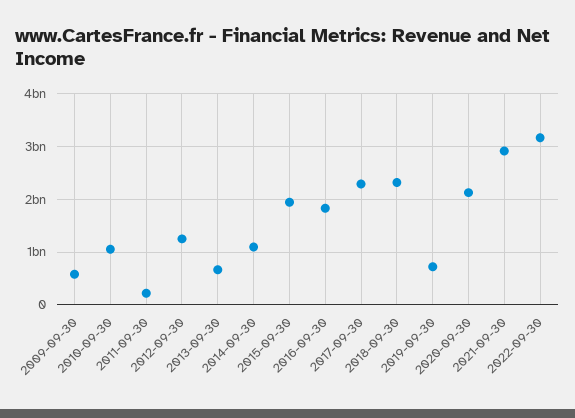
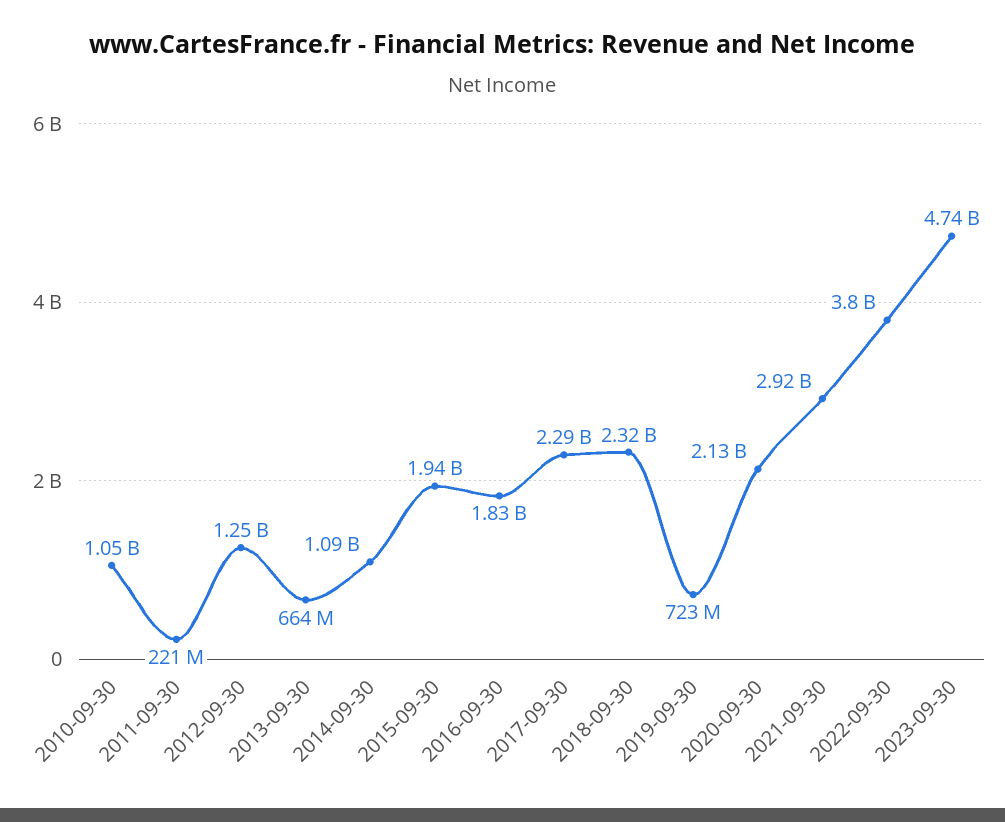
2009-09-30: 600000000 -> none
2022-09-30: 3200000000 -> 3800000000
2023-09-30: none -> 4740000000

